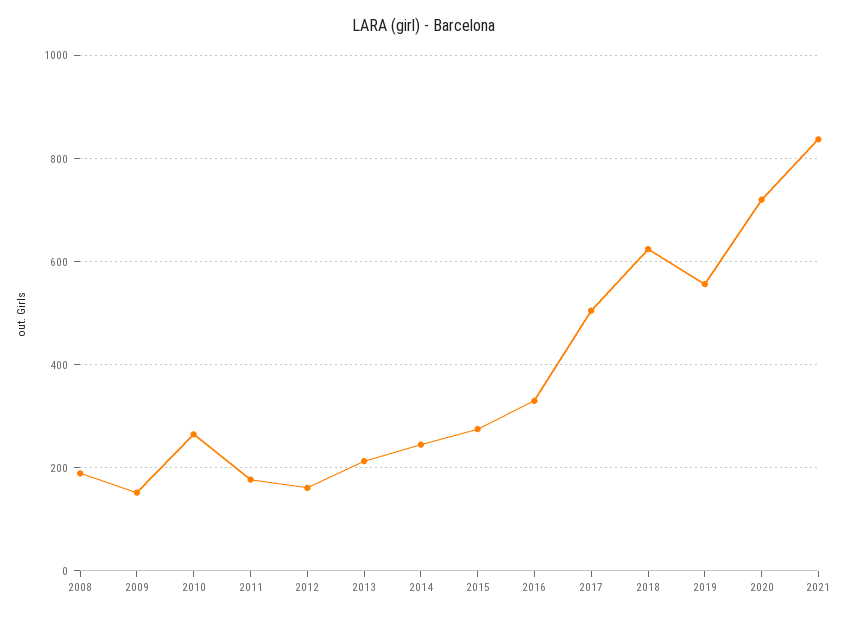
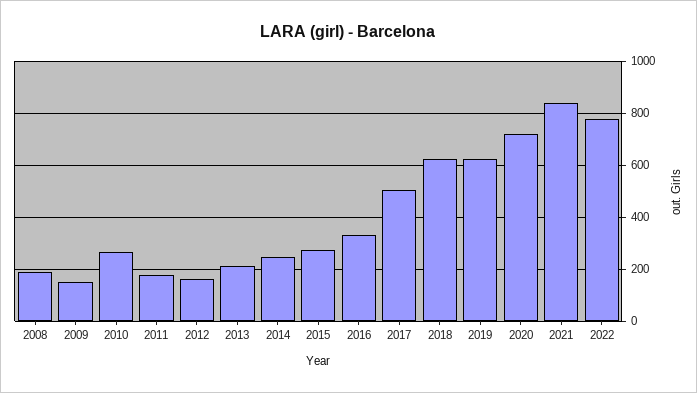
2019: 560 -> 625
2022: none -> 775

